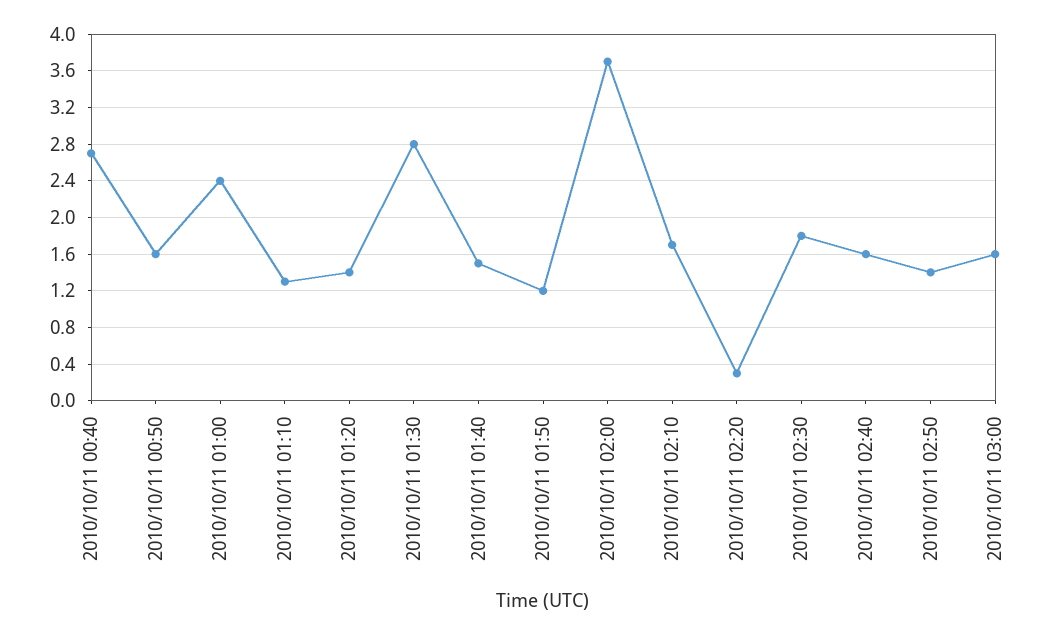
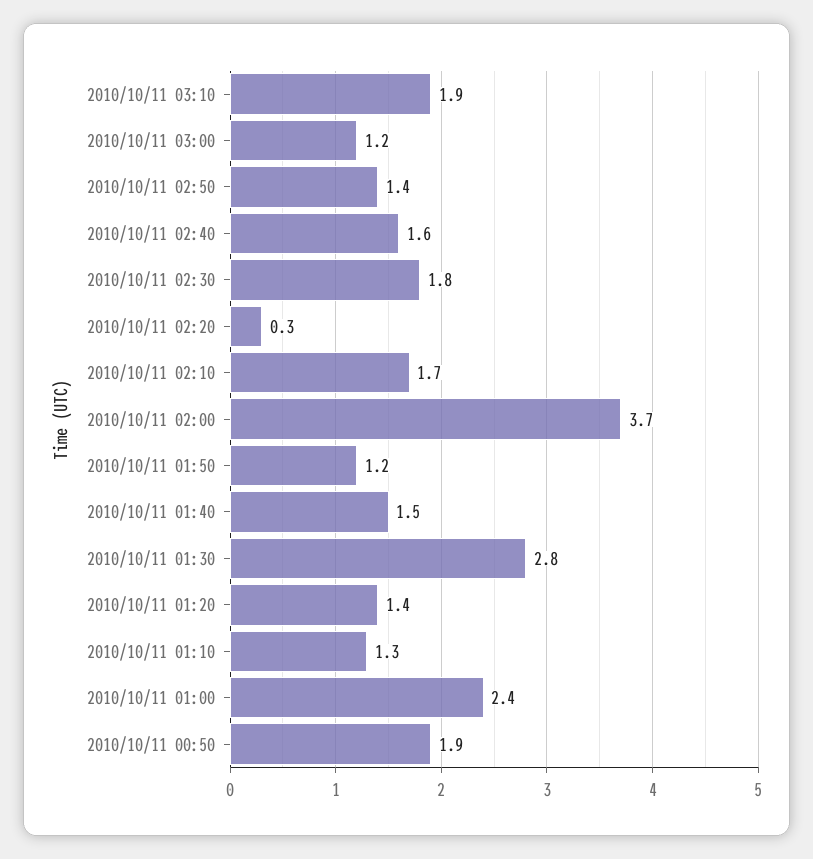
2010/10/11 00:40: 2.7 -> none
2010/10/11 00:50: 1.6 -> 1.9
2010/10/11 03:00: 1.6 -> 1.2
2010/10/11 03:10: none -> 1.9

